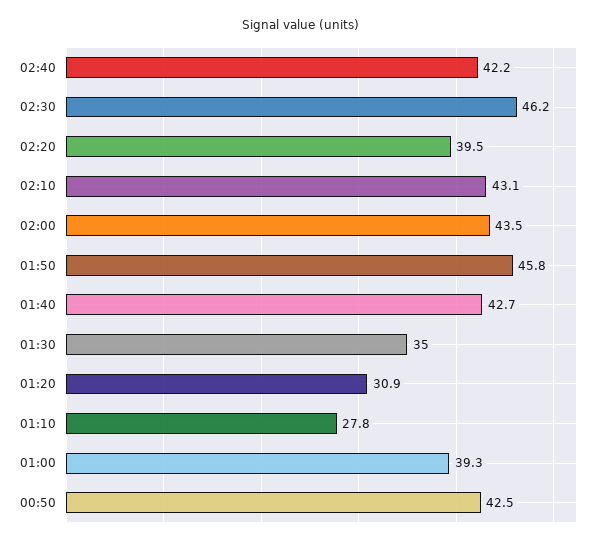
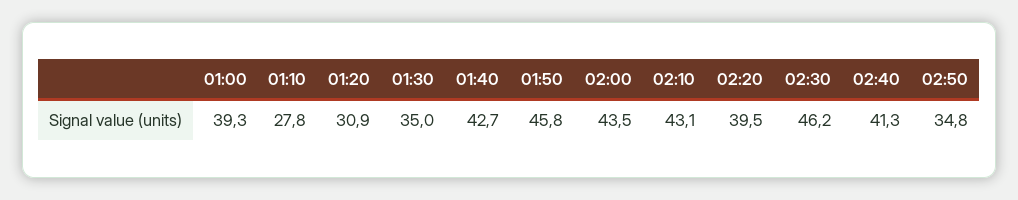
02:40: 42.2 -> 41.3
00:50: 42.5 -> none
02:50: none -> 34.8

